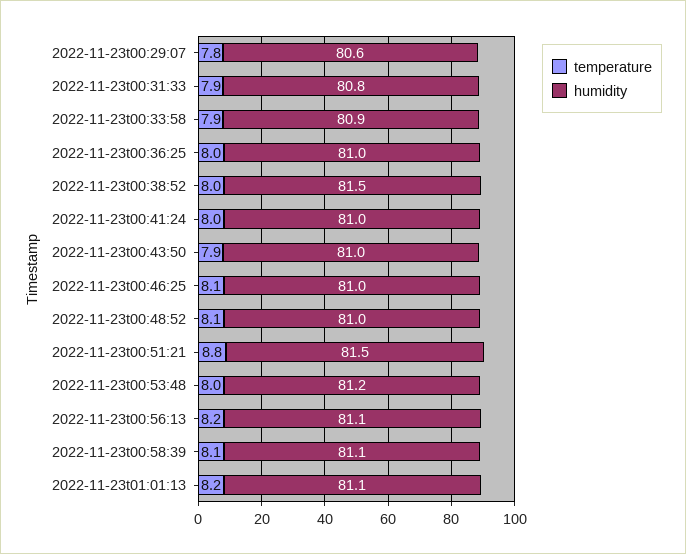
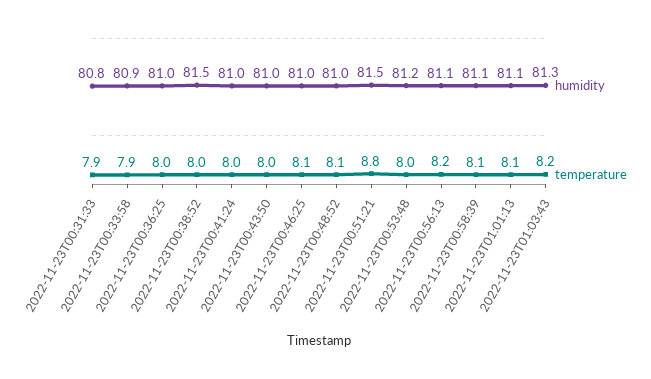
temperature, 2022-11-23t00:29:07: 7.8 -> none
humidity, 2022-11-23t00:29:07: 80.6 -> none
temperature, 2022-11-23t00:43:50: 7.9 -> 8
temperature, 2022-11-23t01:01:13: 8.2 -> 8.1
humidity, 2022-11-23T01:03:43: none -> 81.3
temperature, 2022-11-23T01:03:43: none -> 8.2

